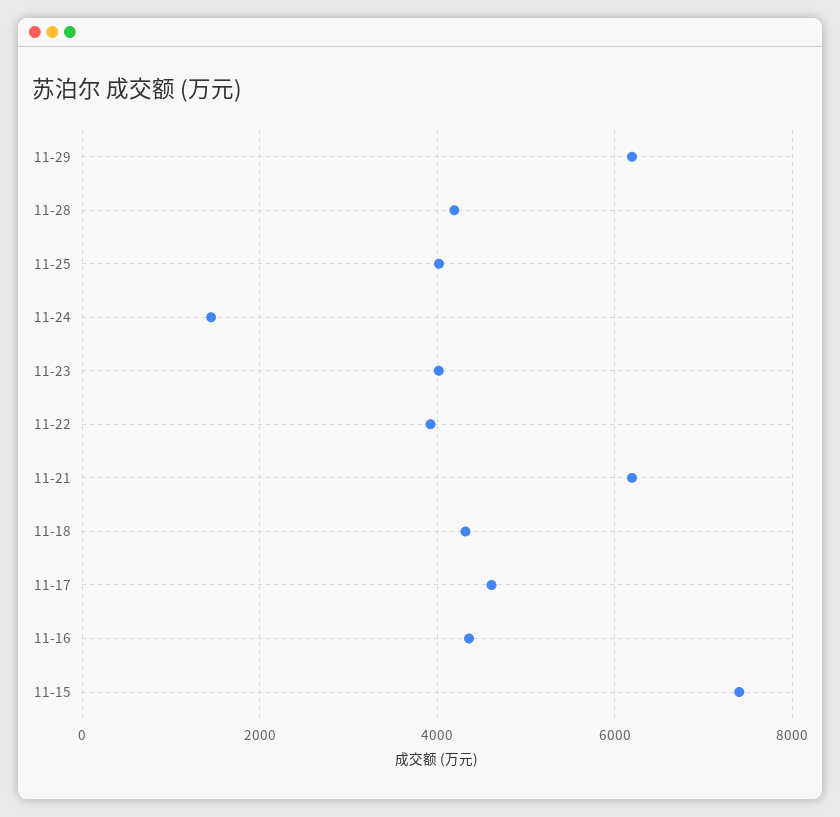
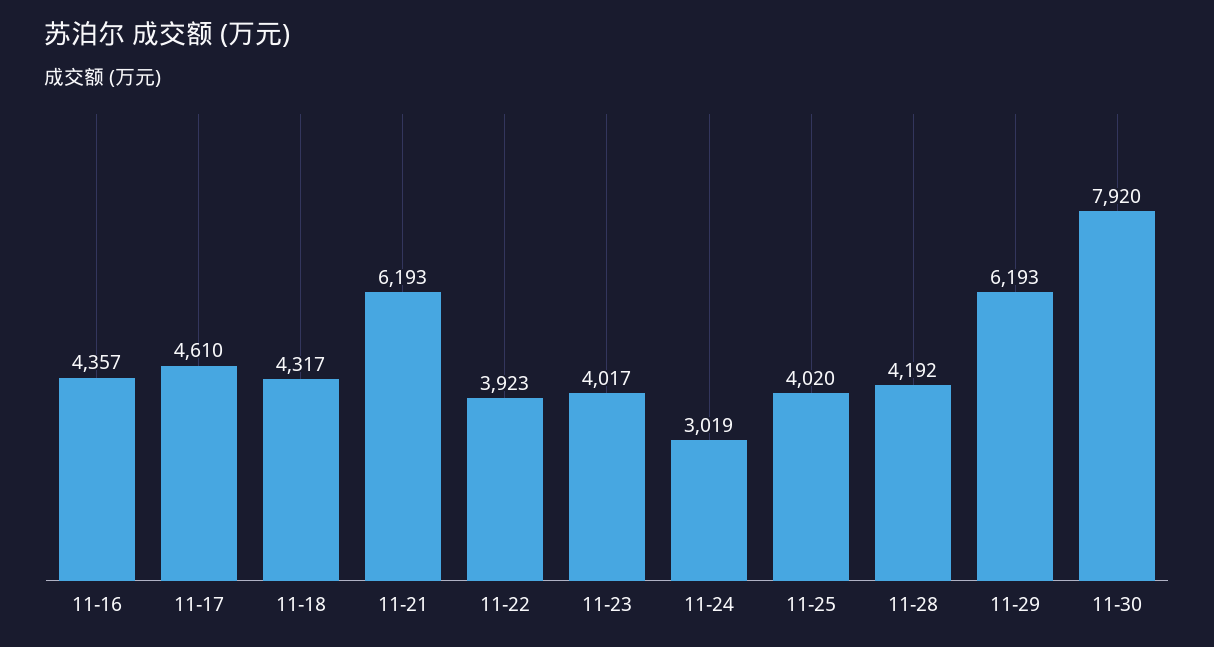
11-24: 1400 -> 3019
11-15: 7400 -> none
11-30: none -> 7920

